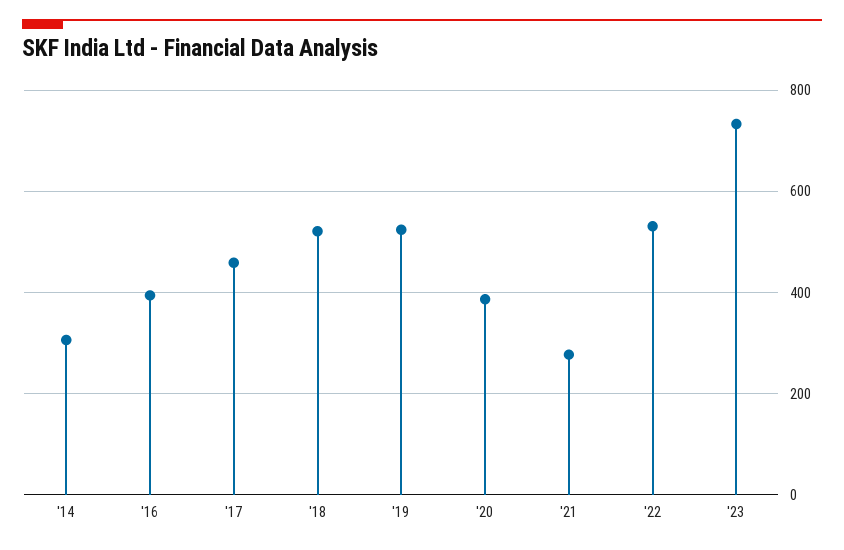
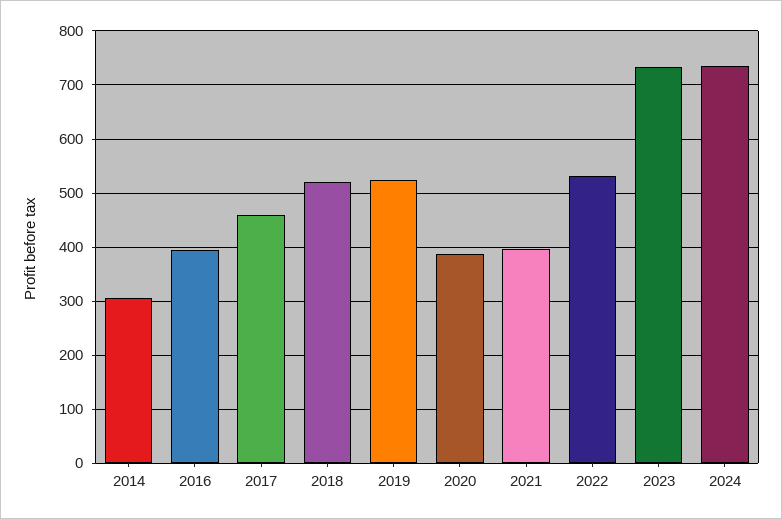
'21: 280 -> 400
2024: none -> 740

